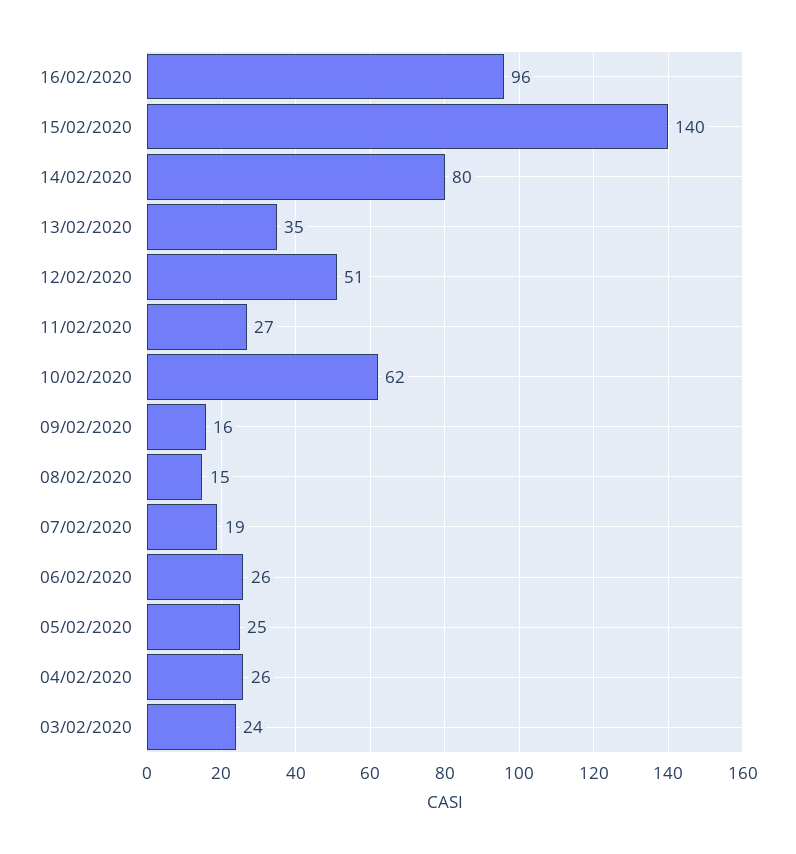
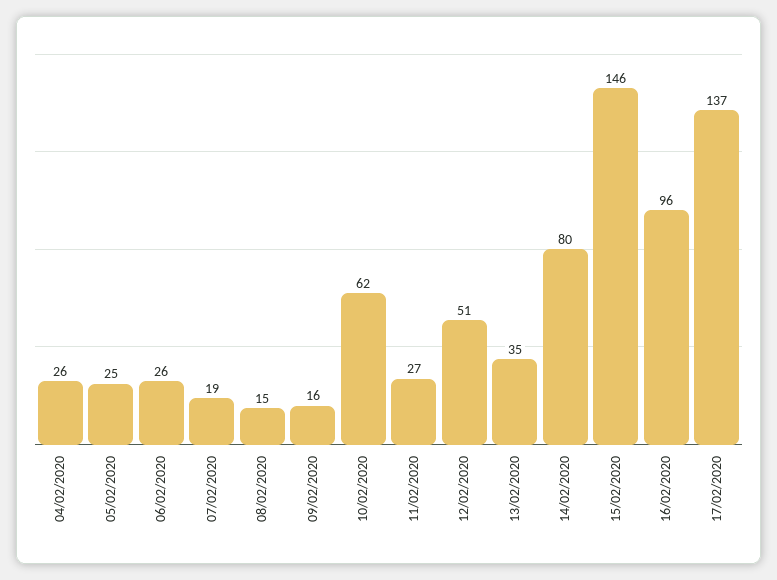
15/02/2020: 140 -> 146
03/02/2020: 24 -> none
17/02/2020: none -> 137

